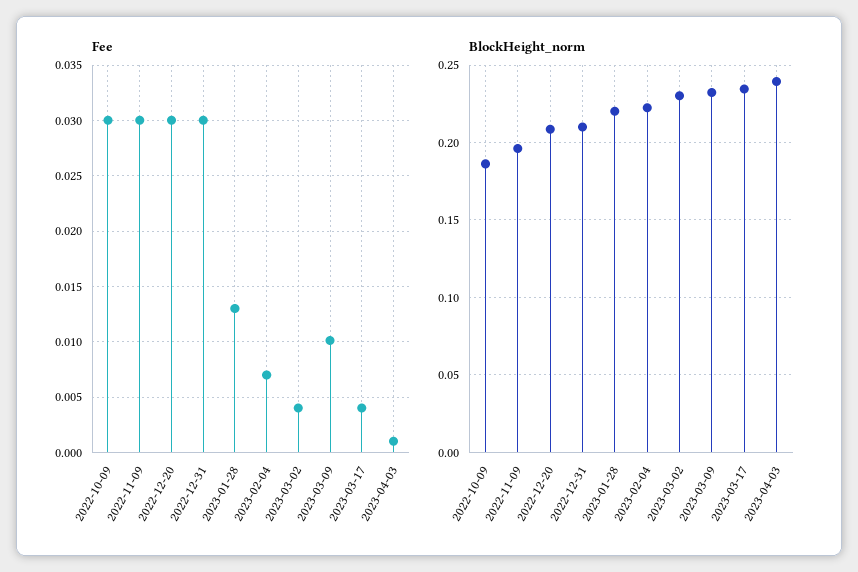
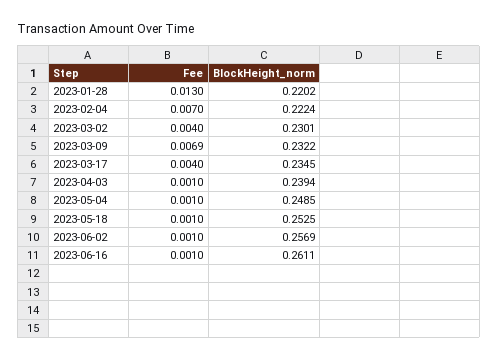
Fee, 2022-10-09: 0.03 -> none
Fee, 2022-11-09: 0.03 -> none
Fee, 2022-12-20: 0.03 -> none
Fee, 2022-12-31: 0.03 -> none
Fee, 2023-03-09: 0.01 -> 0.0069
BlockHeight_norm, 2022-10-09: 0.185 -> none
BlockHeight_norm, 2022-11-09: 0.195 -> none
BlockHeight_norm, 2022-12-20: 0.21 -> none
BlockHeight_norm, 2022-12-31: 0.21 -> none
Fee, 2023-05-04: none -> 0.001
BlockHeight_norm, 2023-05-04: none -> 0.2485
Fee, 2023-05-18: none -> 0.001
BlockHeight_norm, 2023-05-18: none -> 0.2525
Fee, 2023-06-02: none -> 0.001
BlockHeight_norm, 2023-06-02: none -> 0.2569
Fee, 2023-06-16: none -> 0.001
BlockHeight_norm, 2023-06-16: none -> 0.2611

